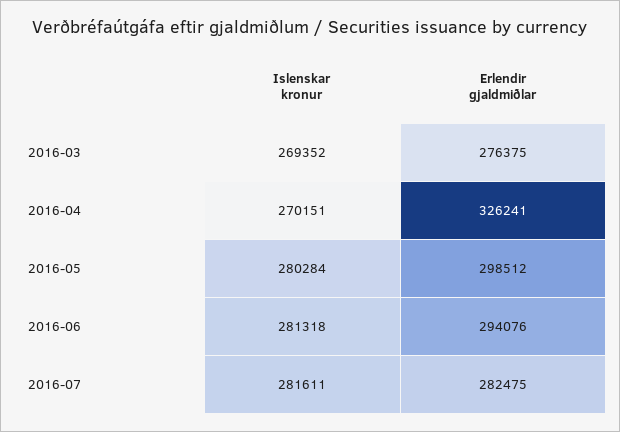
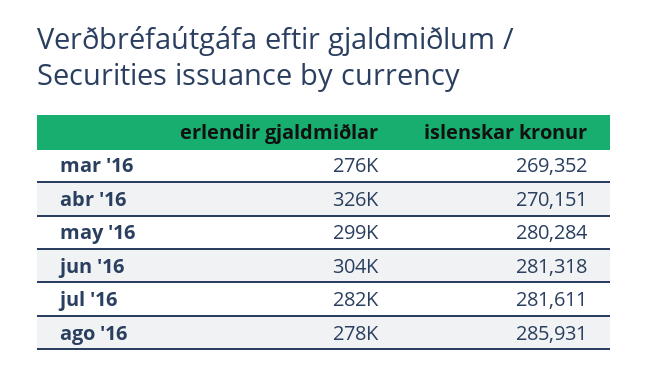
Erlendir gjaldmiðlar, 2016-06: 294076 -> 304000
Erlendir gjaldmiðlar, ago '16: none -> 278000
Islenskar kronur, ago '16: none -> 285931

